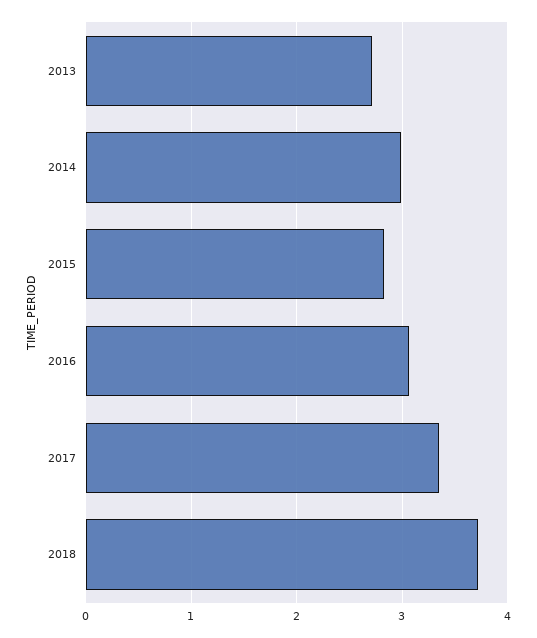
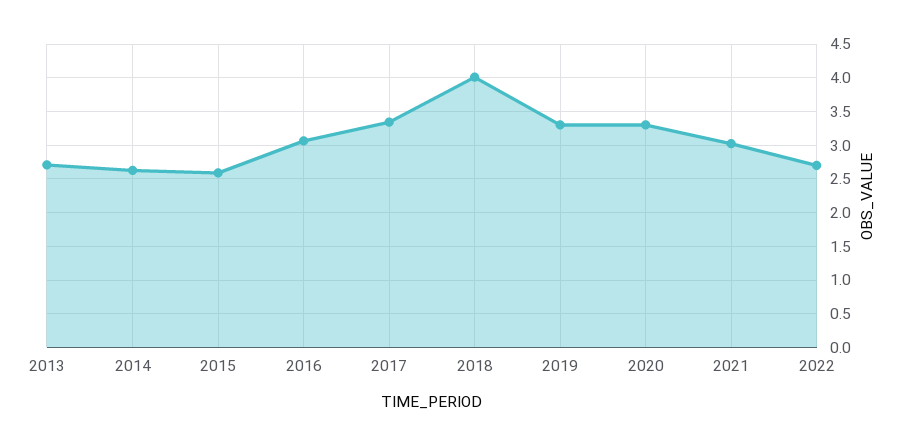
2014: 3 -> 2.6
2015: 2.8 -> 2.6
2018: 3.7 -> 4
2019: none -> 3.3
2020: none -> 3.3
2021: none -> 3
2022: none -> 2.7

